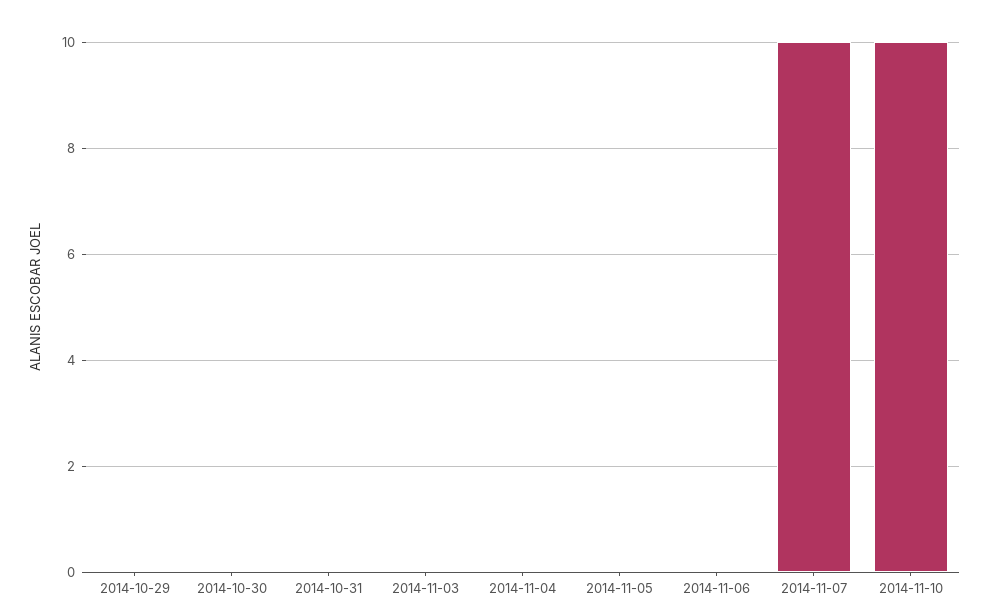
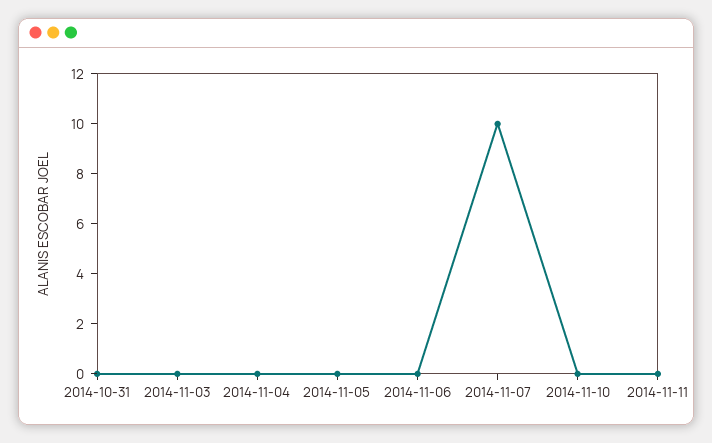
2014-10-29: 0 -> none
2014-10-30: 0 -> none
2014-11-10: 10 -> 0
2014-11-11: none -> 0

